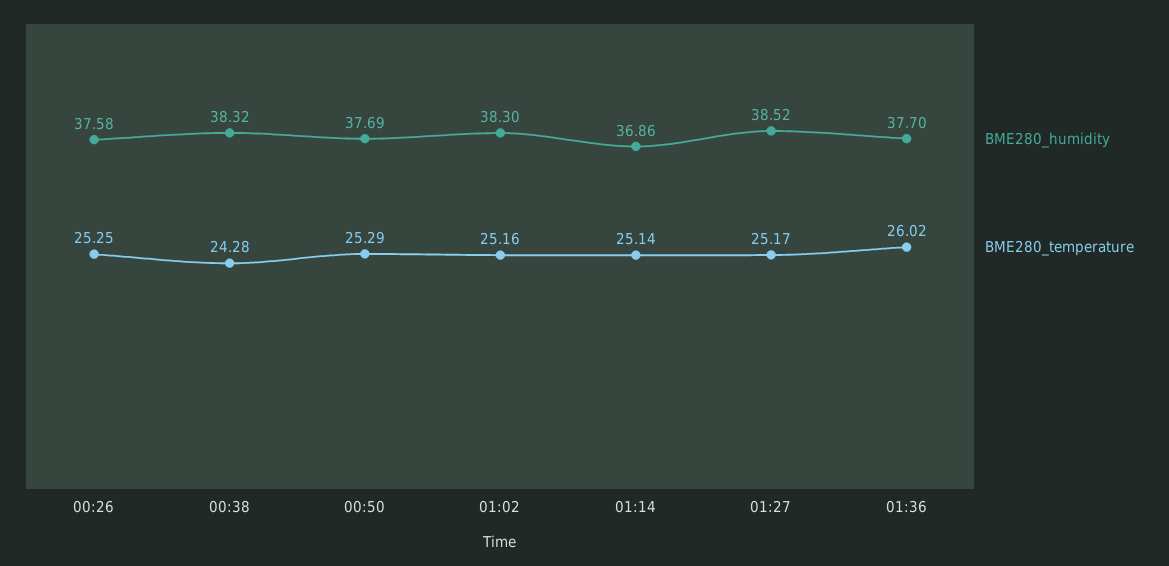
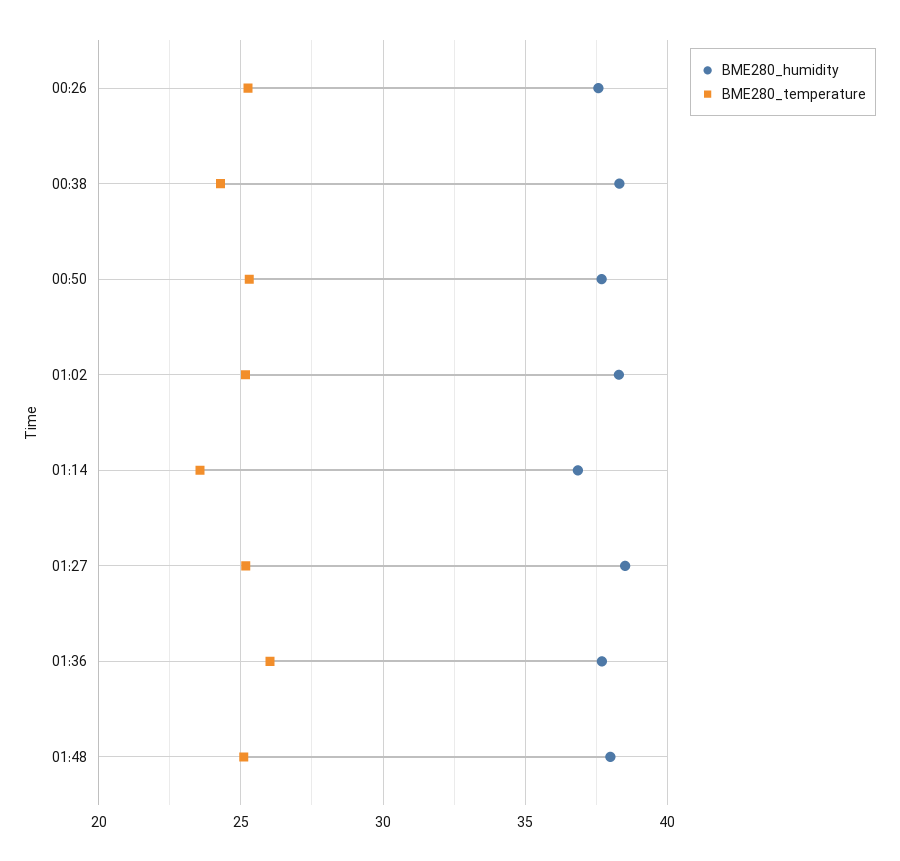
BME280_temperature, 01:14: 25.14 -> 23.5
BME280_humidity, 01:48: none -> 38
BME280_temperature, 01:48: none -> 25

